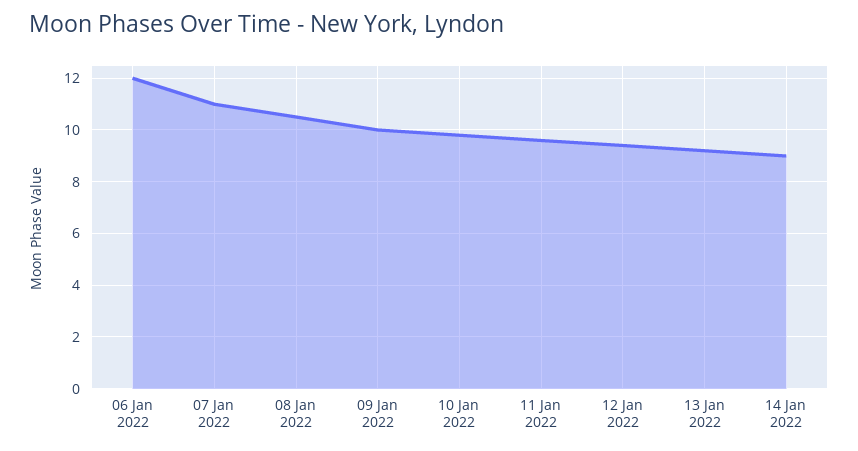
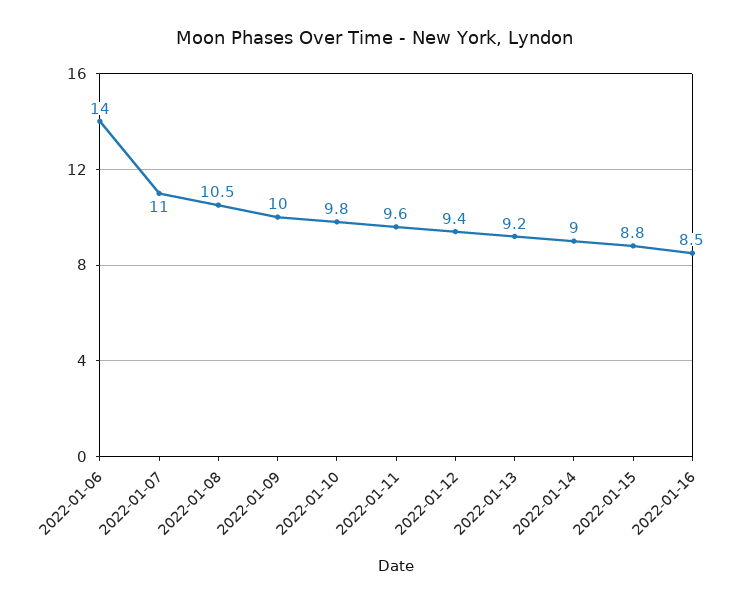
06 Jan 2022: 12 -> 14
2022-01-15: none -> 8.8
2022-01-16: none -> 8.5

